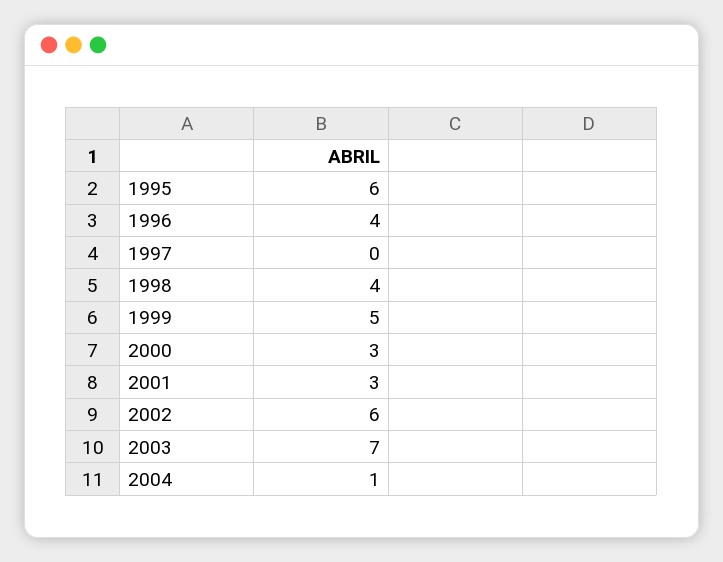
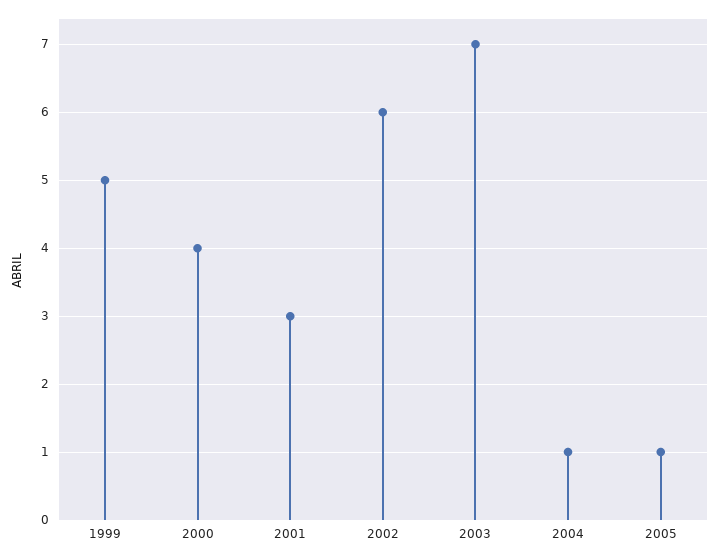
1995: 6 -> none
1996: 4 -> none
1997: 0 -> none
1998: 4 -> none
2000: 3 -> 4
2005: none -> 1

